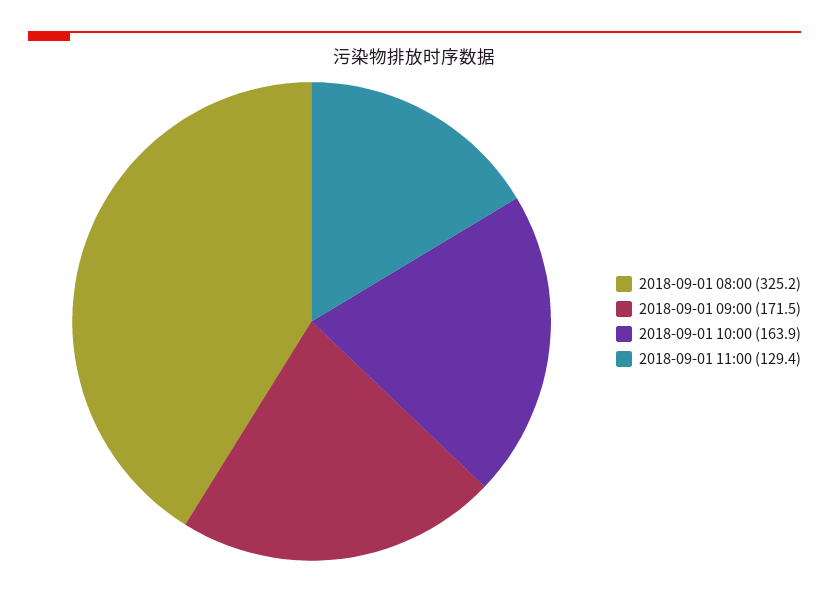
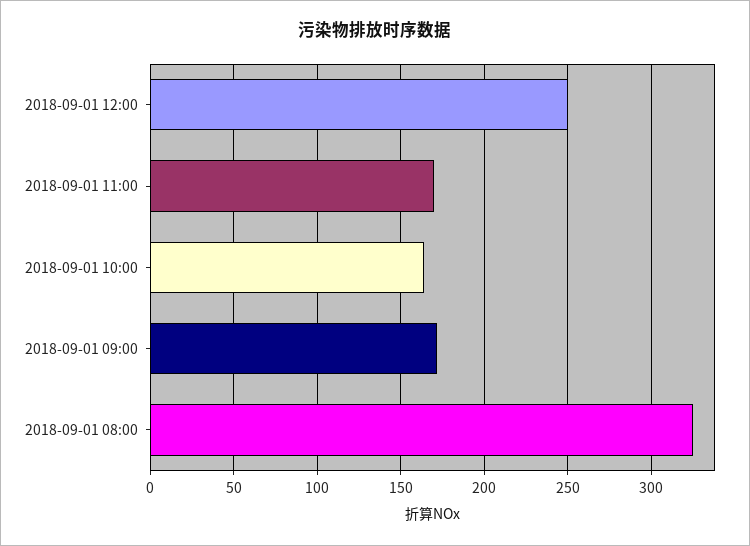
2018-09-01 11:00: 129.4 -> 170
2018-09-01 12:00: none -> 250

